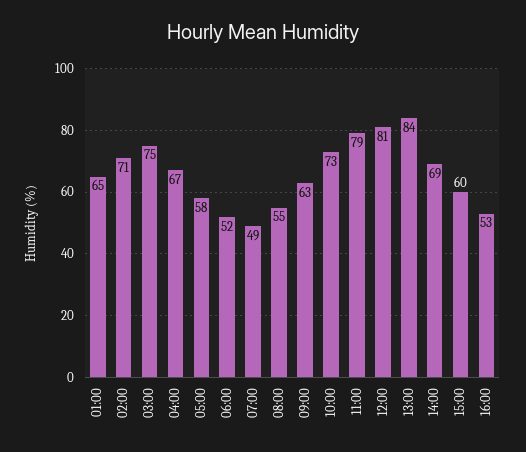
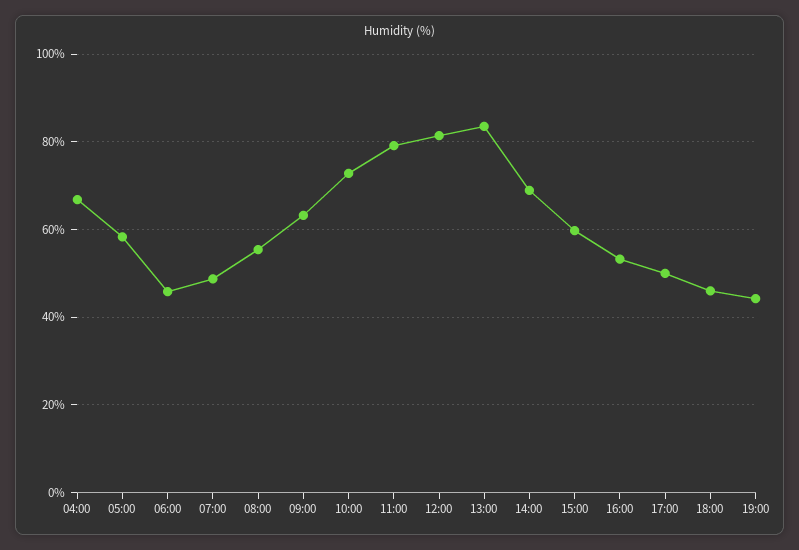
01:00: 65 -> none
02:00: 71 -> none
03:00: 75 -> none
06:00: 52 -> 46
17:00: none -> 50
18:00: none -> 46
19:00: none -> 44

